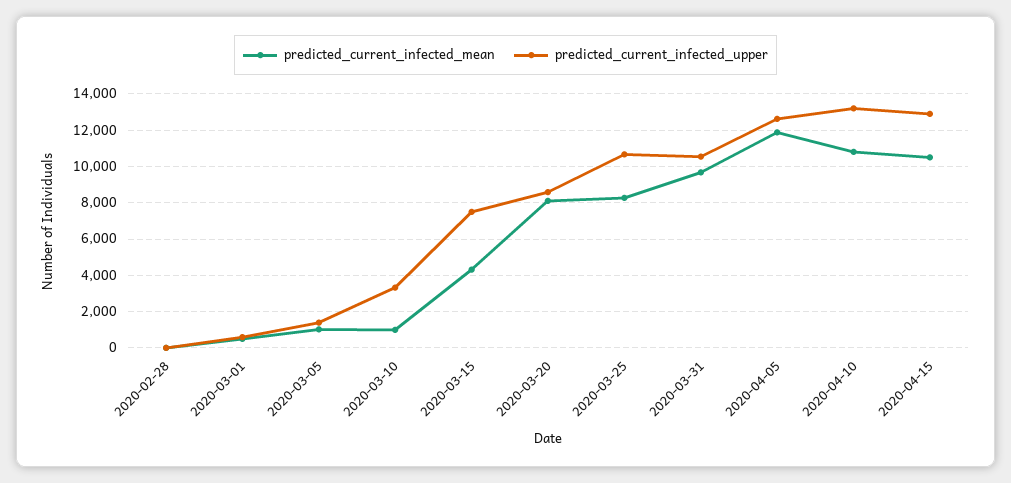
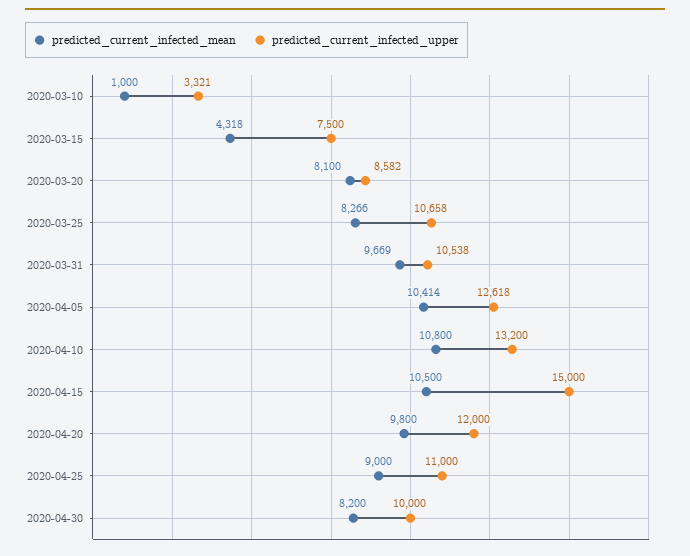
predicted_current_infected_mean, 2020-02-28: 0 -> none
predicted_current_infected_upper, 2020-02-28: 0 -> none
predicted_current_infected_mean, 2020-03-01: 500 -> none
predicted_current_infected_upper, 2020-03-01: 500 -> none
predicted_current_infected_mean, 2020-03-05: 1000 -> none
predicted_current_infected_upper, 2020-03-05: 1500 -> none
predicted_current_infected_mean, 2020-04-05: 12000 -> 10414
predicted_current_infected_upper, 2020-04-15: 13000 -> 15000
predicted_current_infected_mean, 2020-04-20: none -> 9800
predicted_current_infected_upper, 2020-04-20: none -> 12000
predicted_current_infected_mean, 2020-04-25: none -> 9000
predicted_current_infected_upper, 2020-04-25: none -> 11000
predicted_current_infected_mean, 2020-04-30: none -> 8200
predicted_current_infected_upper, 2020-04-30: none -> 10000

